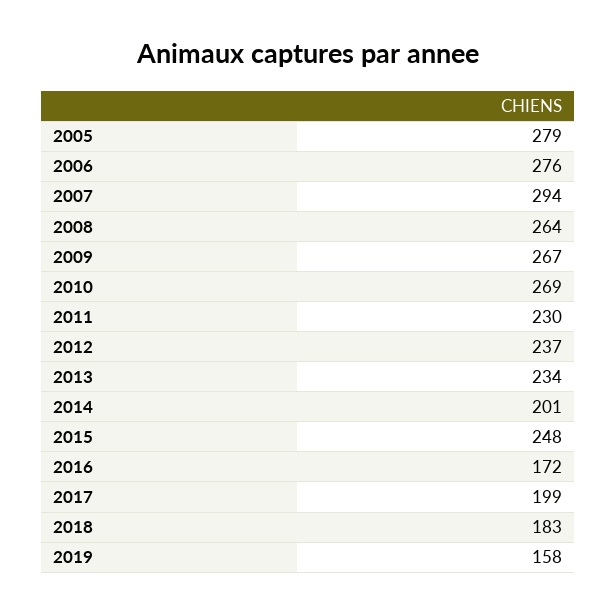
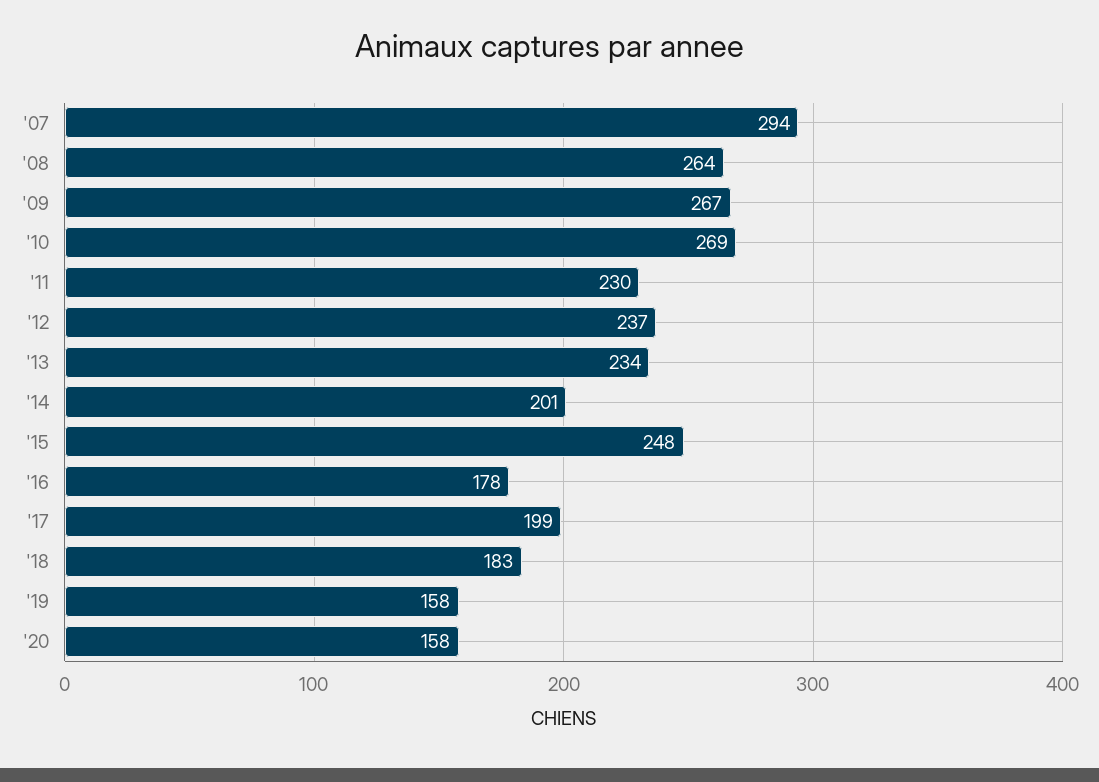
2005: 279 -> none
2006: 276 -> none
2016: 172 -> 178
'20: none -> 158

